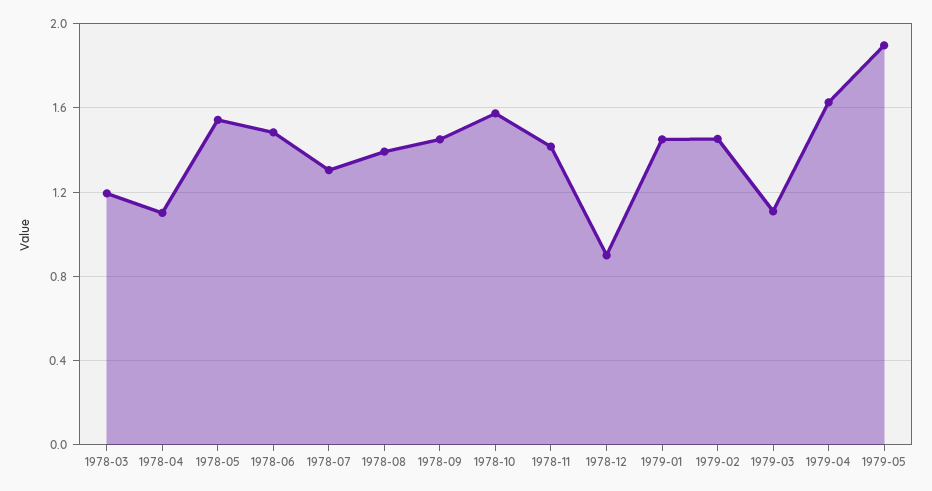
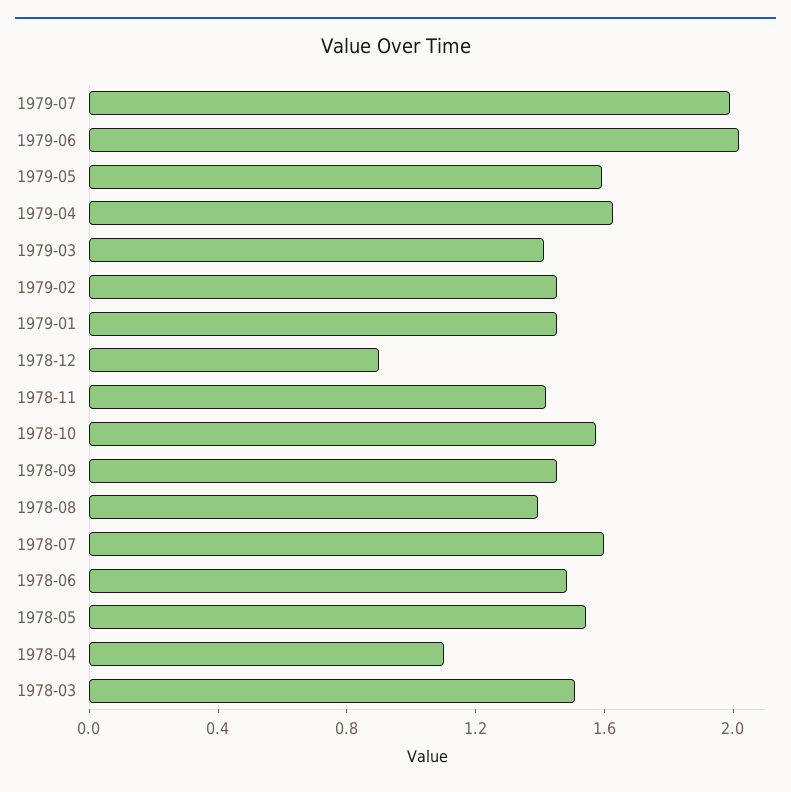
1978-03: 1.2 -> 1.5
1978-07: 1.3 -> 1.6
1979-03: 1.1 -> 1.4
1979-05: 1.9 -> 1.6
1979-07: none -> 2
1979-06: none -> 2

